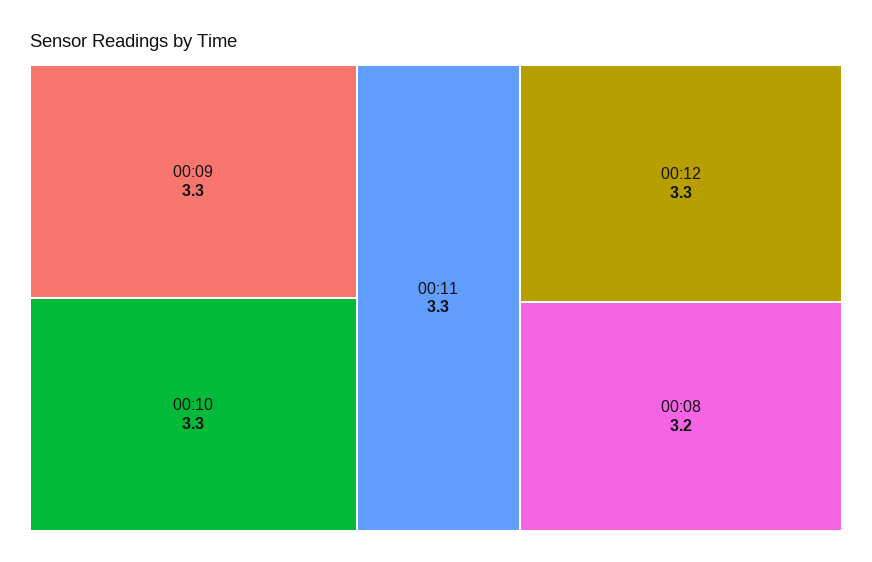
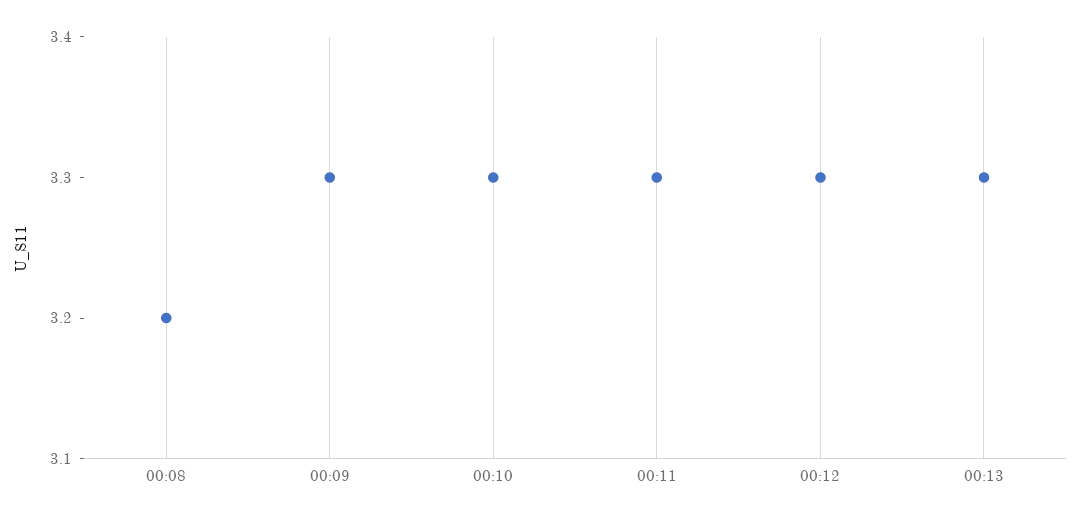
00:13: none -> 3.3

